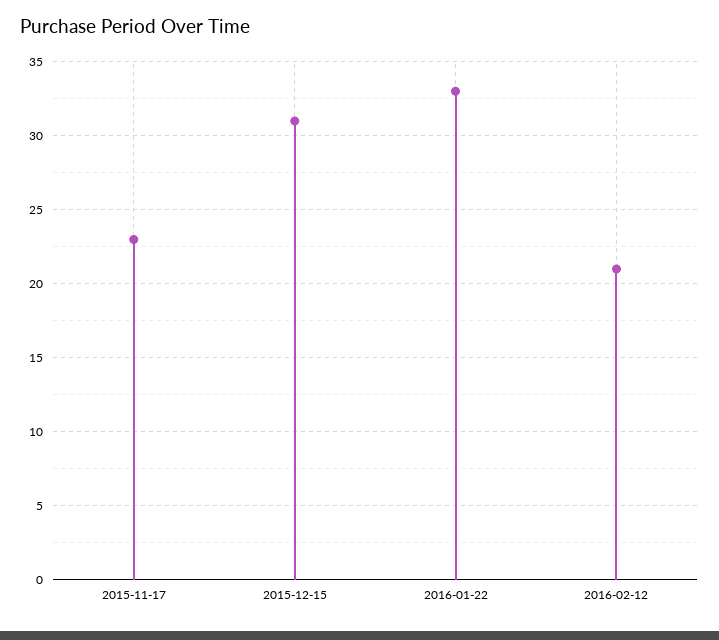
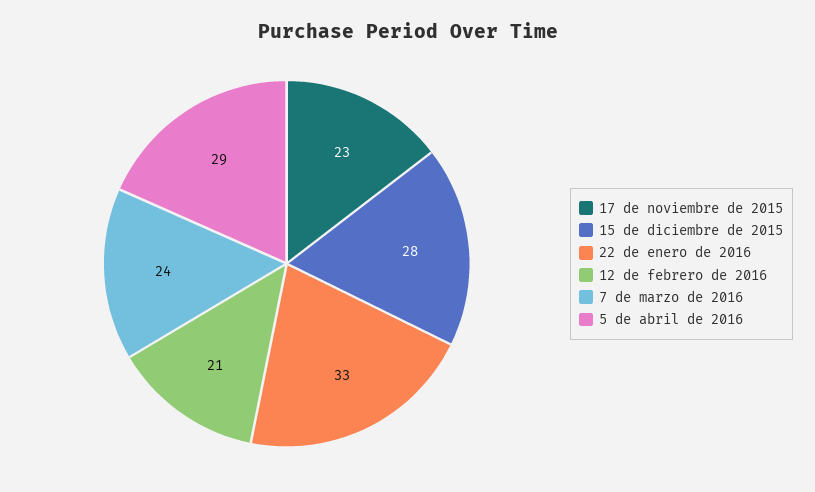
2015-12-15: 31 -> 28
7 de marzo de 2016: none -> 24
5 de abril de 2016: none -> 29

